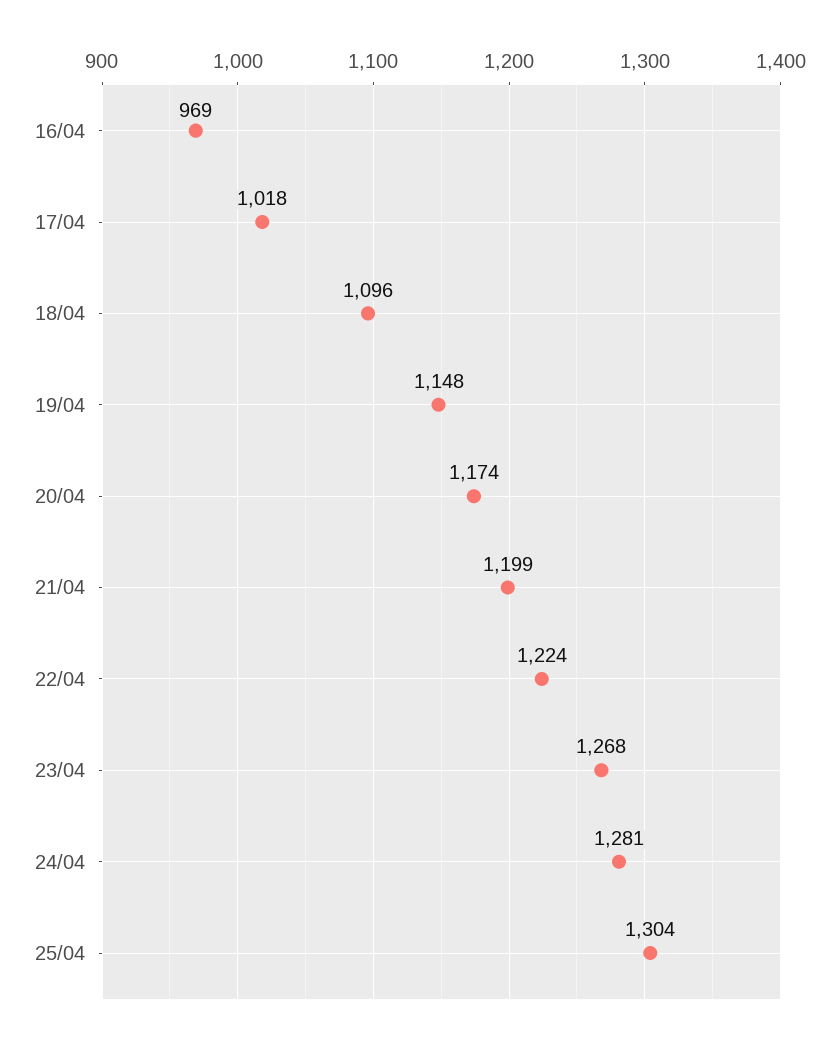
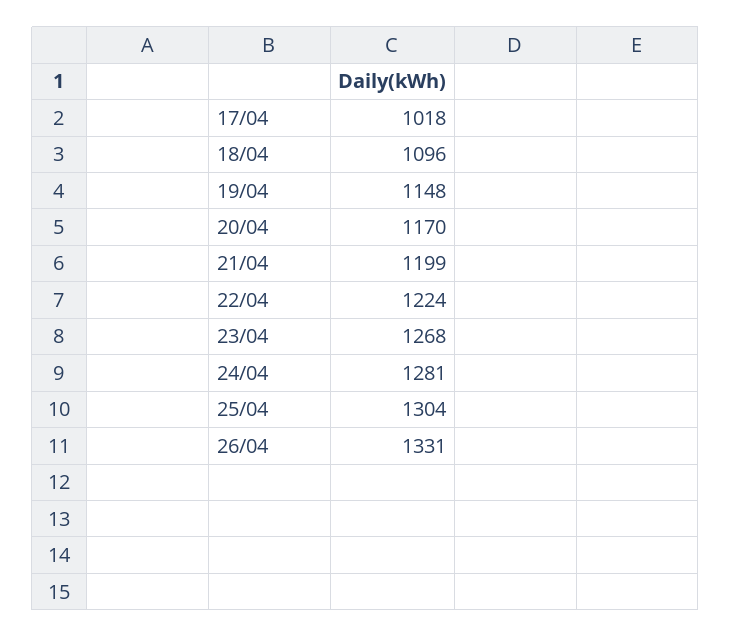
16/04: 969 -> none
20/04: 1174 -> 1170
26/04: none -> 1331

